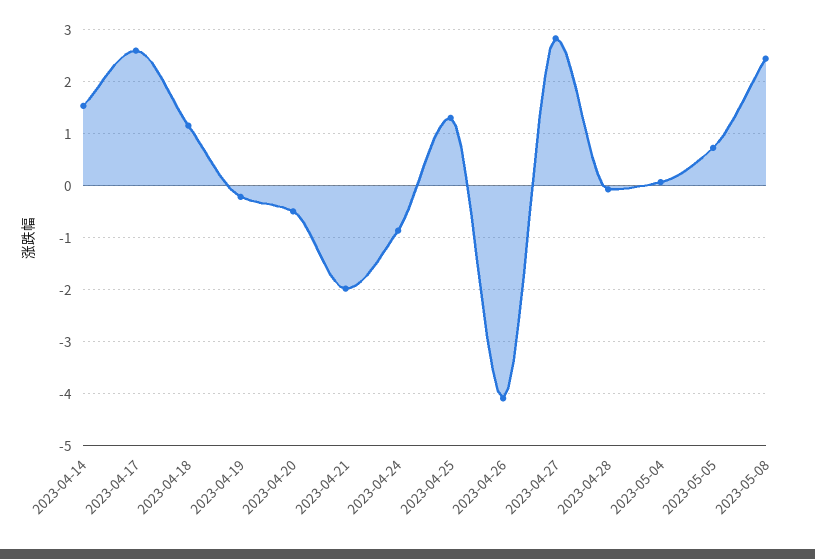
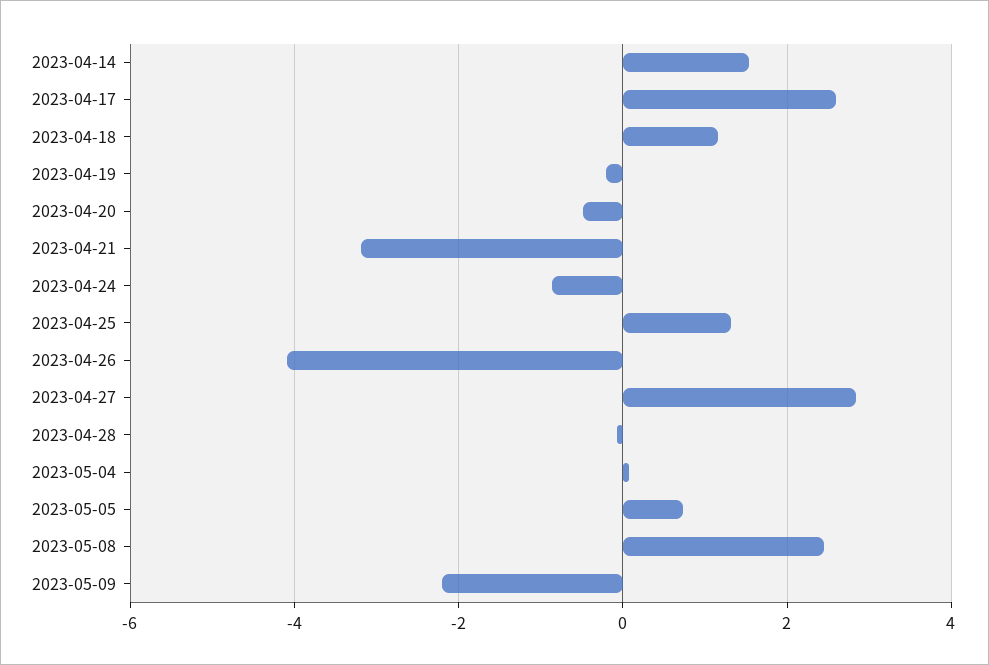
2023-04-21: -2 -> -3.2
2023-05-09: none -> -2.2

